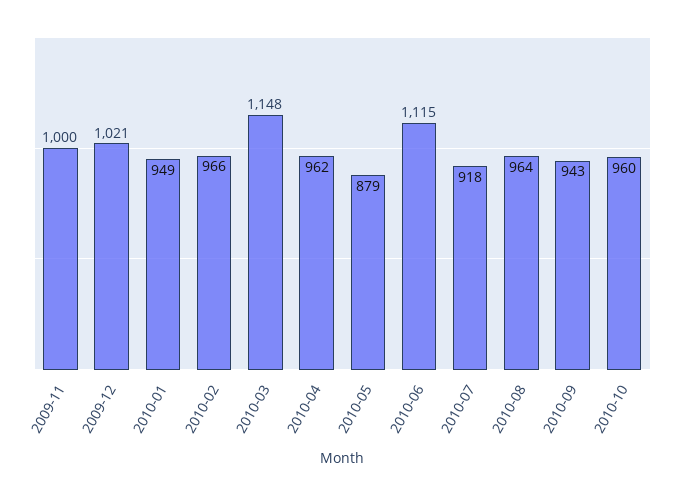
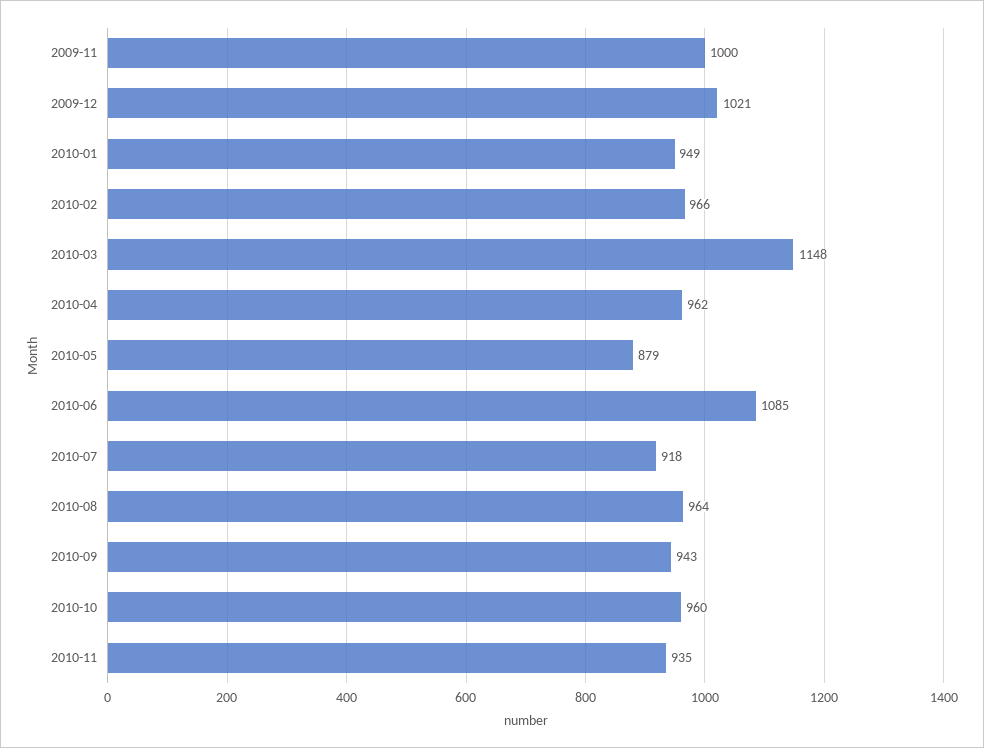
2010-06: 1115 -> 1085
2010-11: none -> 935

